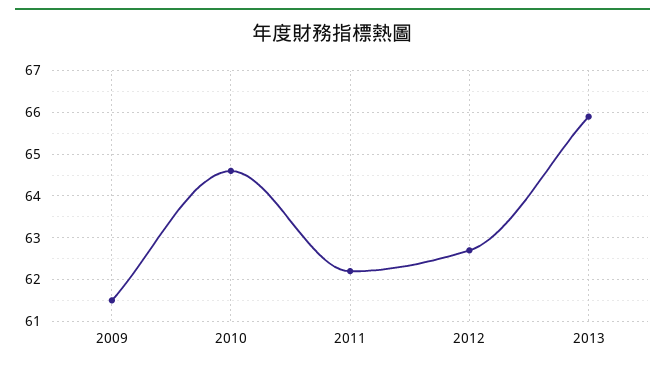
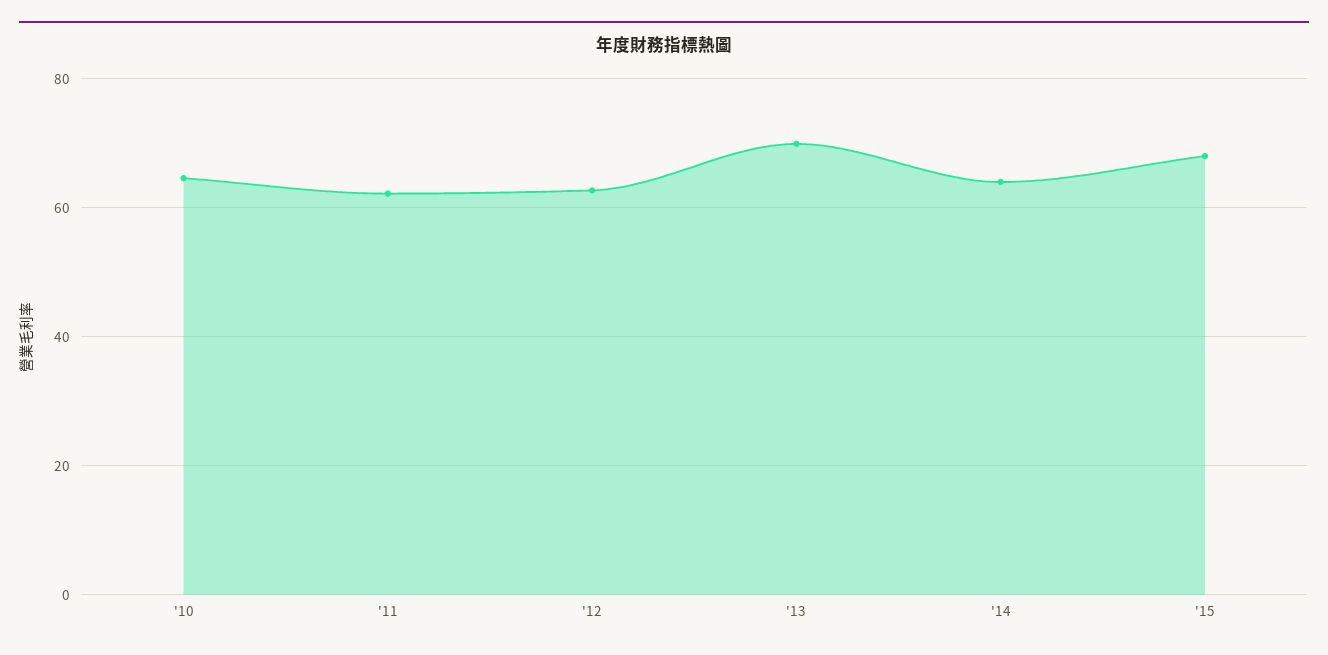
2009: 61.5 -> none
2013: 66 -> 70
'14: none -> 64
'15: none -> 68

